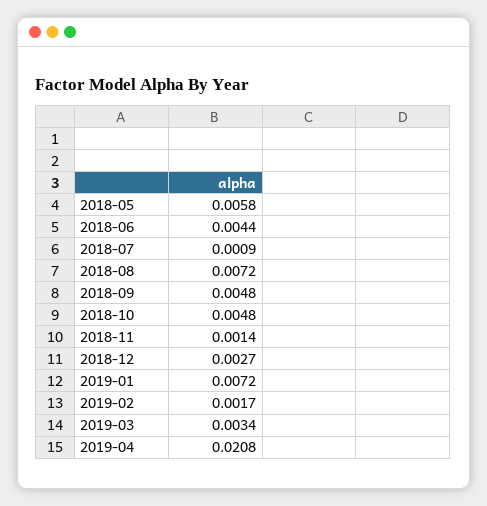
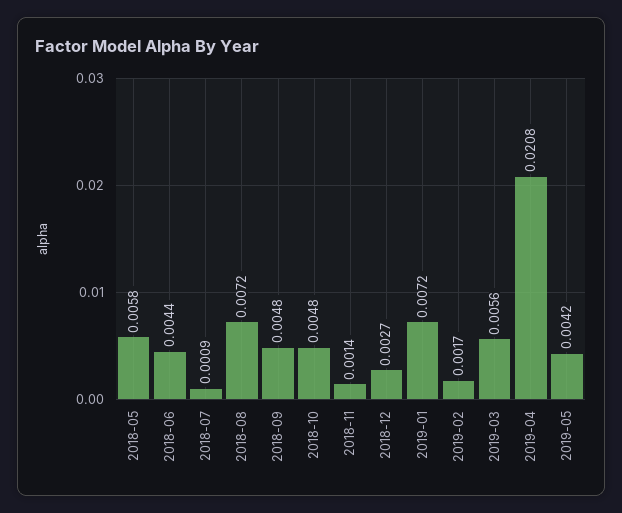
2019-03: 0.0034 -> 0.0056
2019-05: none -> 0.0042

